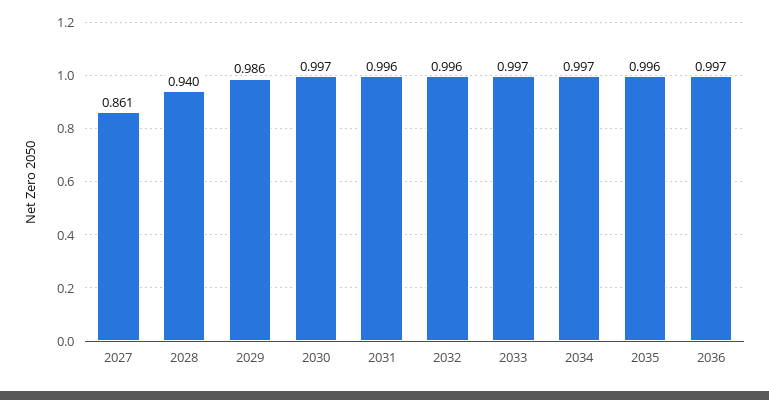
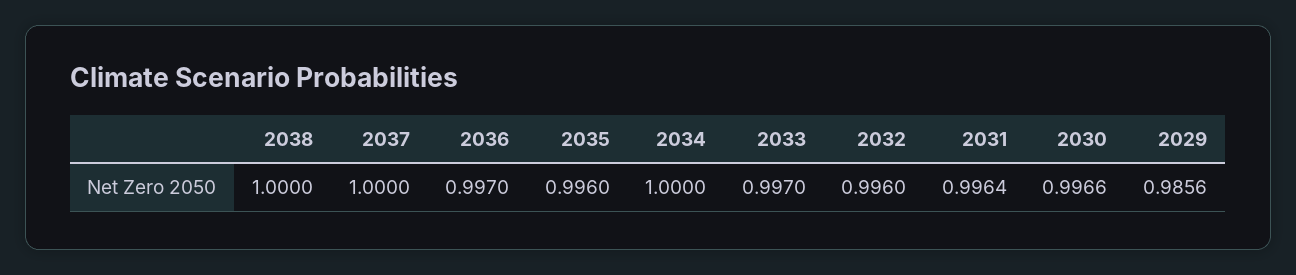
2027: 0.861 -> none
2028: 0.94 -> none
2034: 0.997 -> 1
2038: none -> 1
2037: none -> 1

